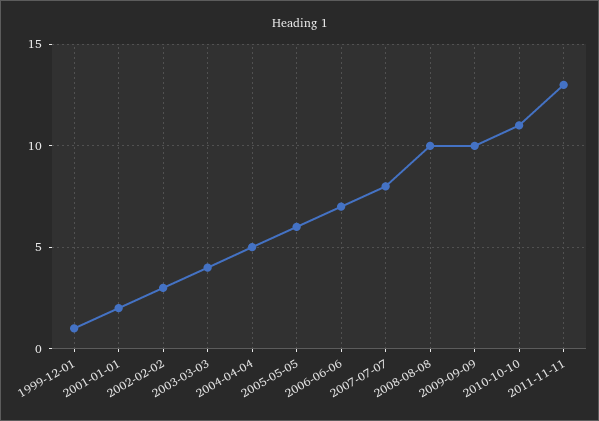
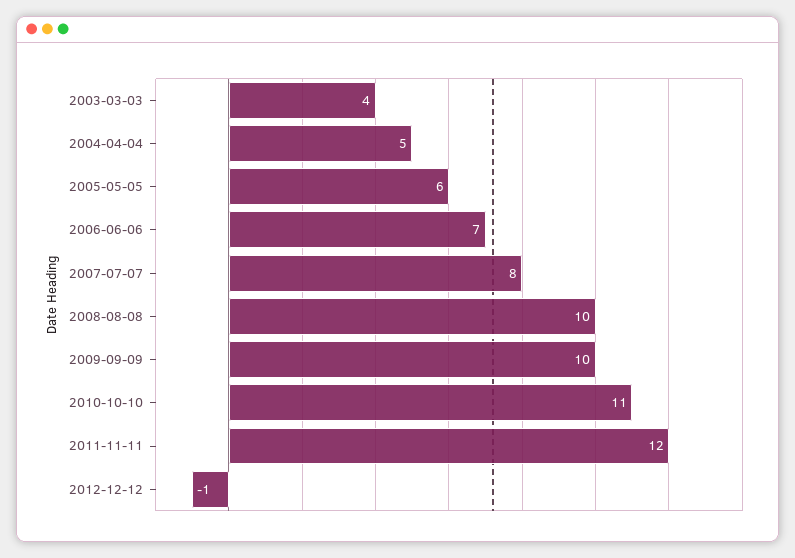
1999-12-01: 1 -> none
2001-01-01: 2 -> none
2002-02-02: 3 -> none
2011-11-11: 13 -> 12
2012-12-12: none -> -1

